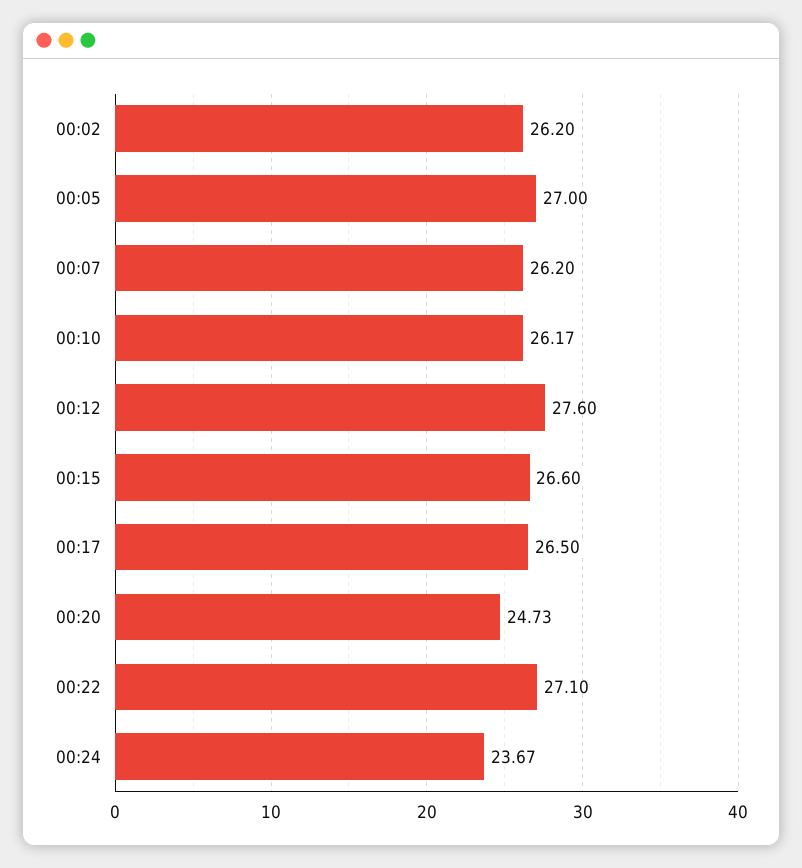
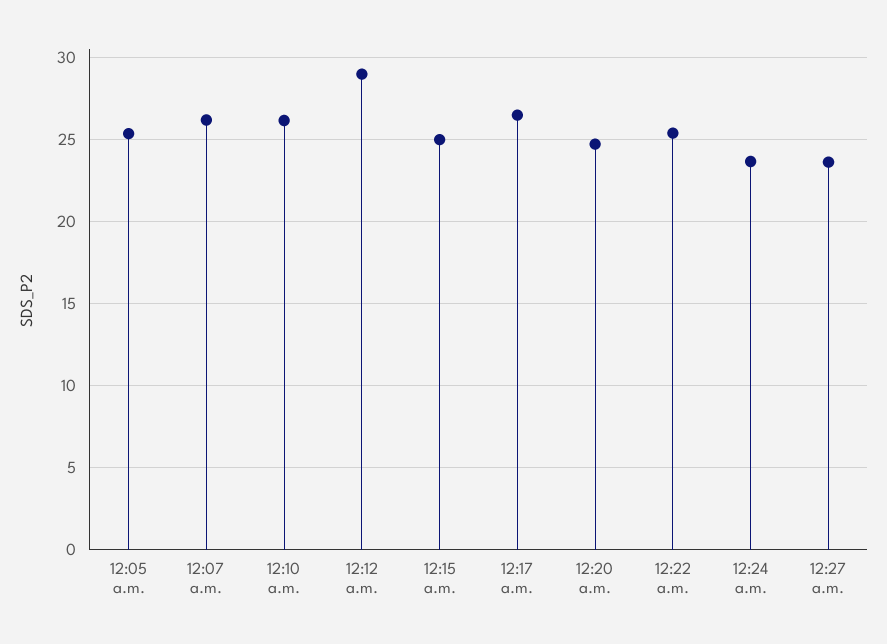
00:02: 26.2 -> none
00:05: 27 -> 25.5
00:12: 27.6 -> 29
00:15: 26.6 -> 25
00:22: 27.1 -> 25.5
12:27 a.m.: none -> 23.5

